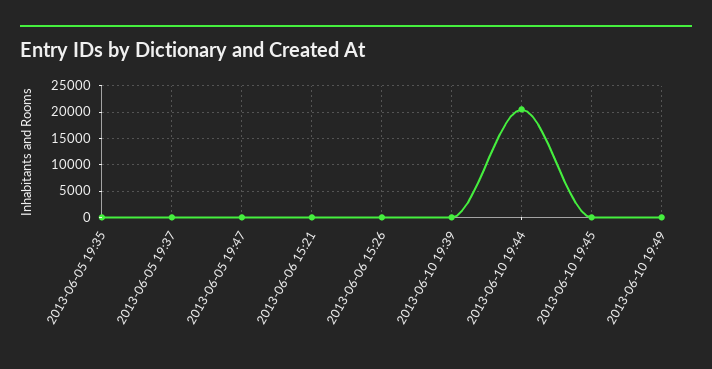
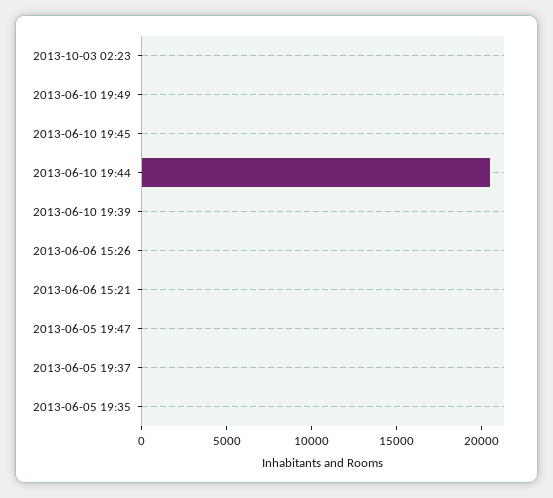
2013-10-03 02:23: none -> 0

